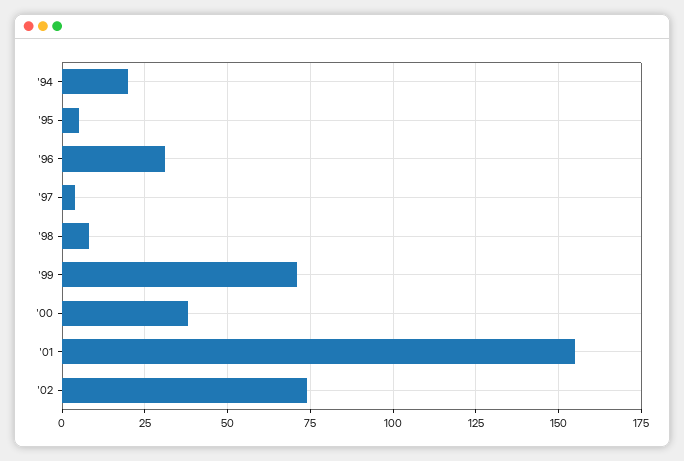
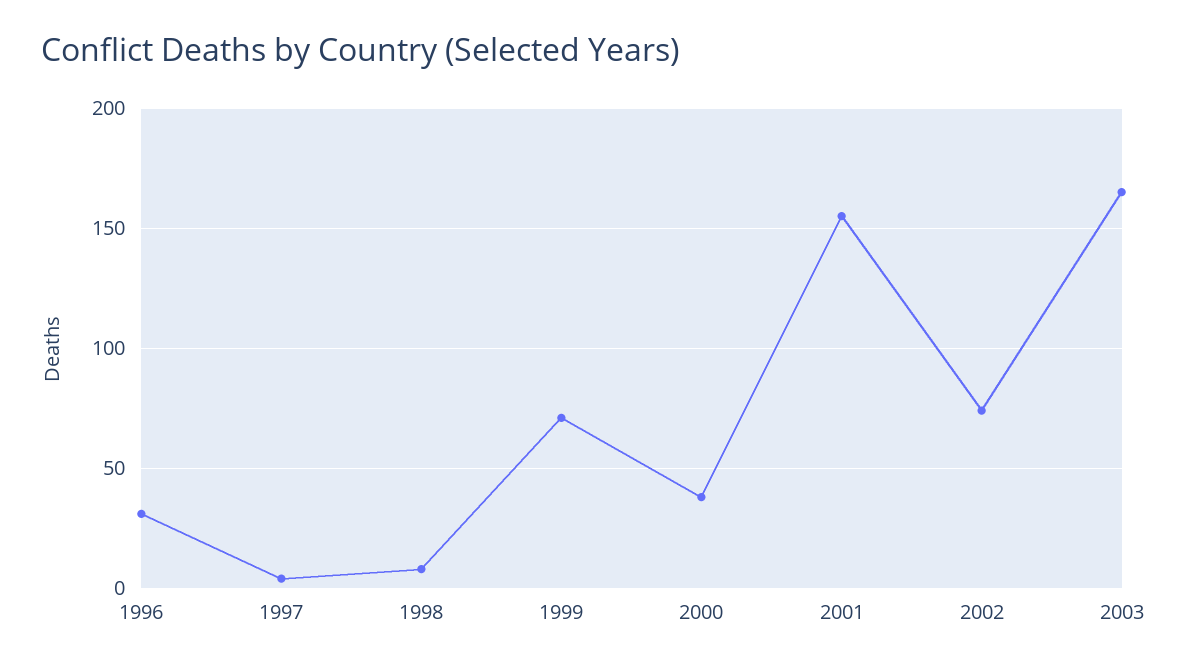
'94: 20 -> none
'95: 5 -> none
2003: none -> 165

